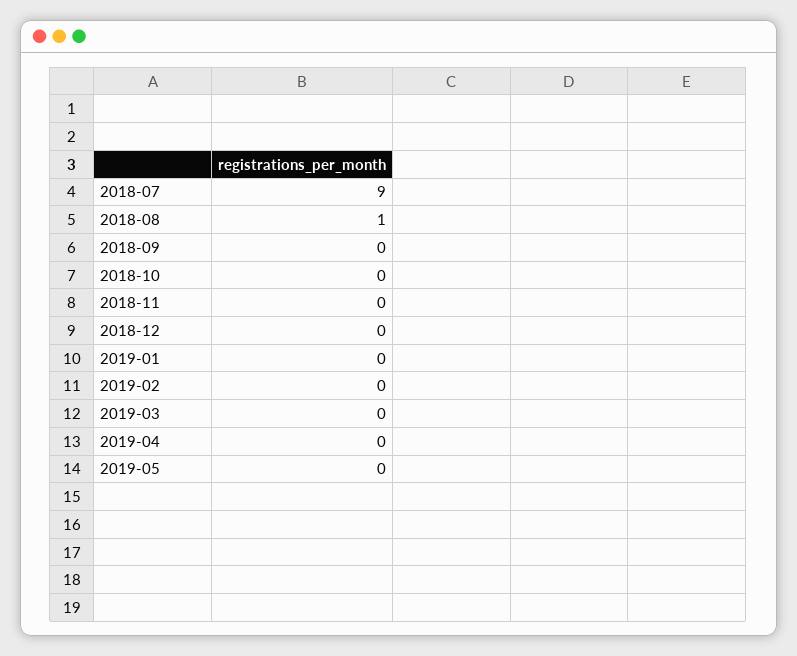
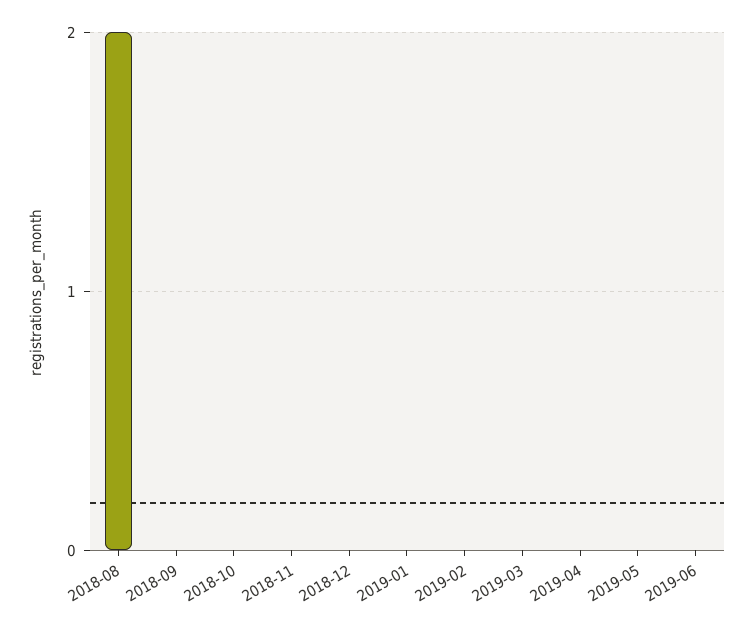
2018-07: 9 -> none
2018-08: 1 -> 2
2019-06: none -> 0

